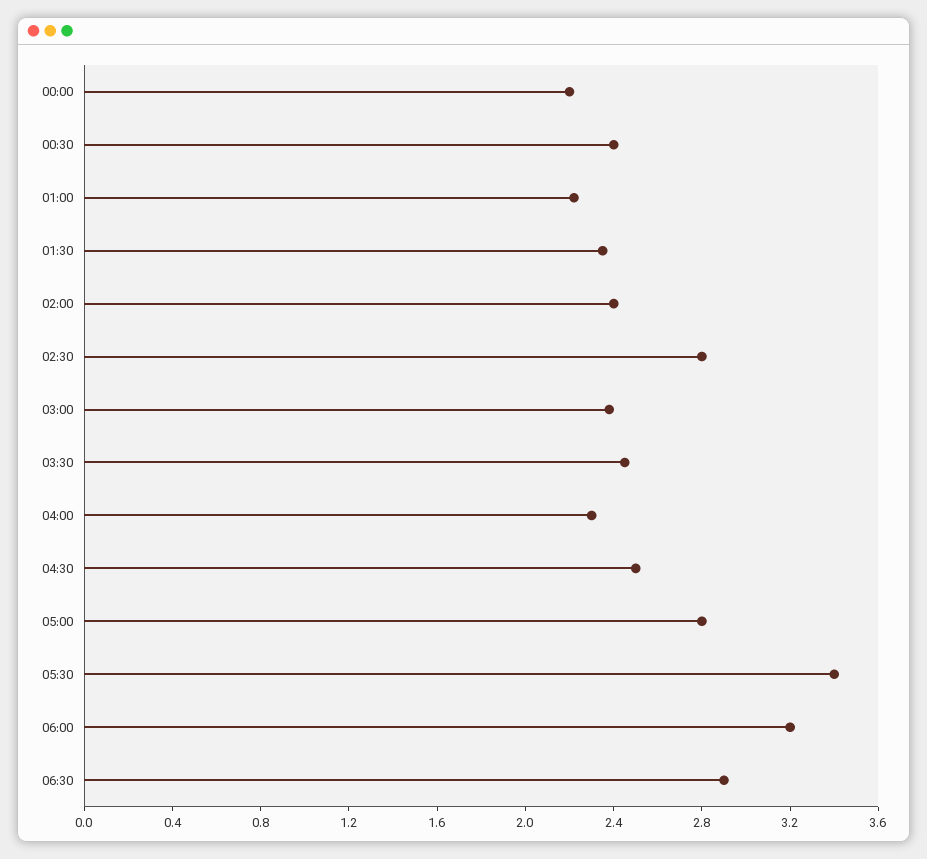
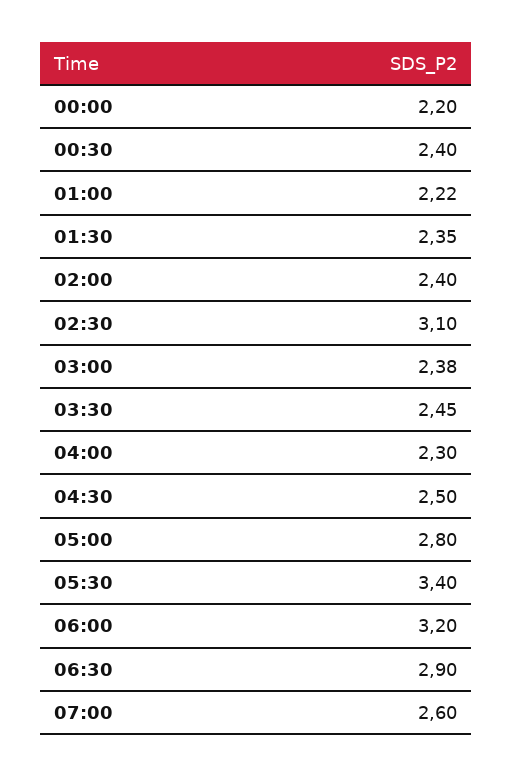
02:30: 2.8 -> 3.1
07:00: none -> 2.6

